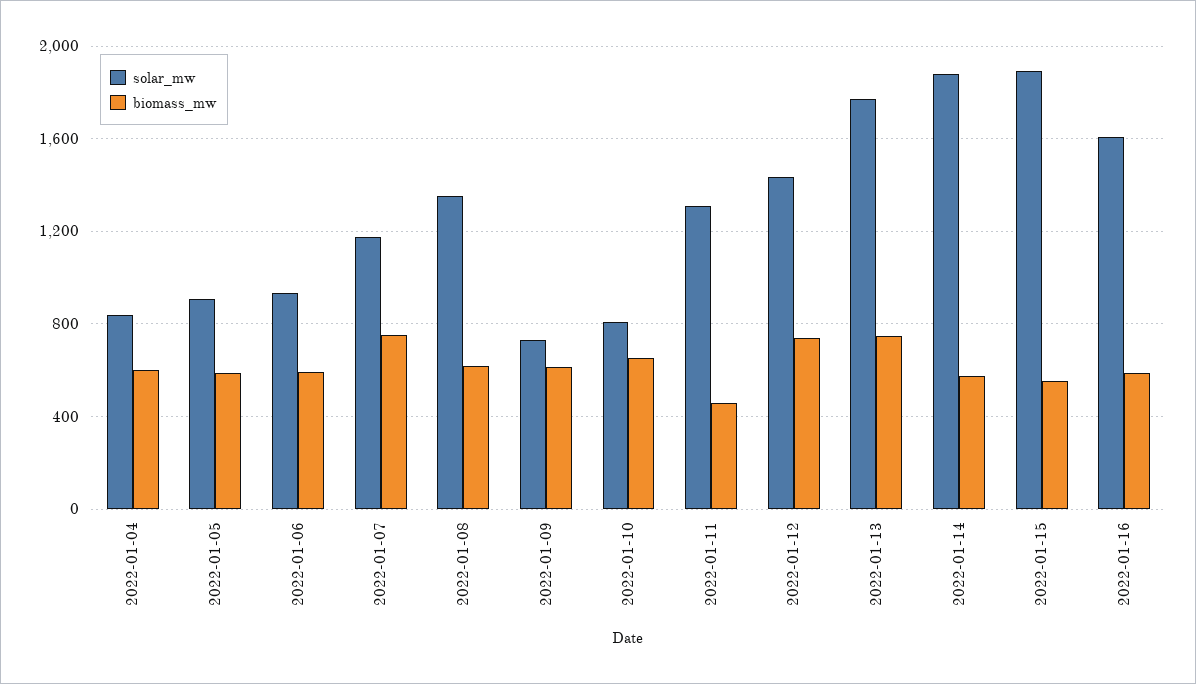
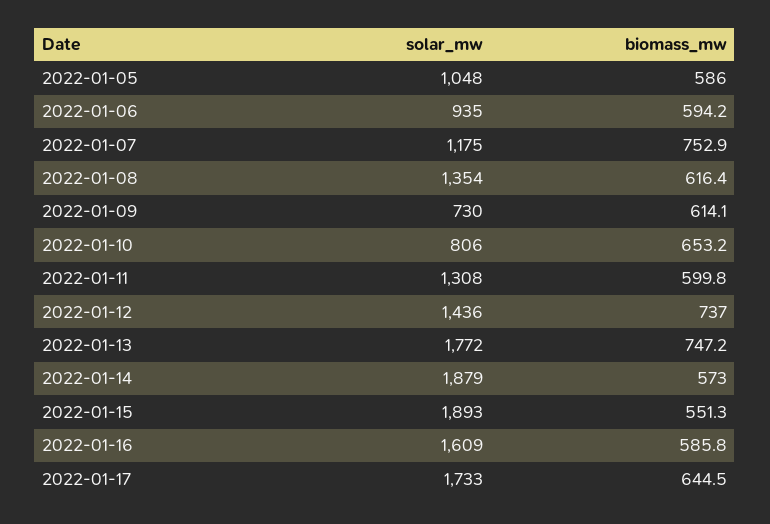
solar_mw, 2022-01-04: 850 -> none
biomass_mw, 2022-01-04: 600 -> none
solar_mw, 2022-01-05: 900 -> 1048
biomass_mw, 2022-01-11: 450 -> 599.8
solar_mw, 2022-01-17: none -> 1733
biomass_mw, 2022-01-17: none -> 644.5

